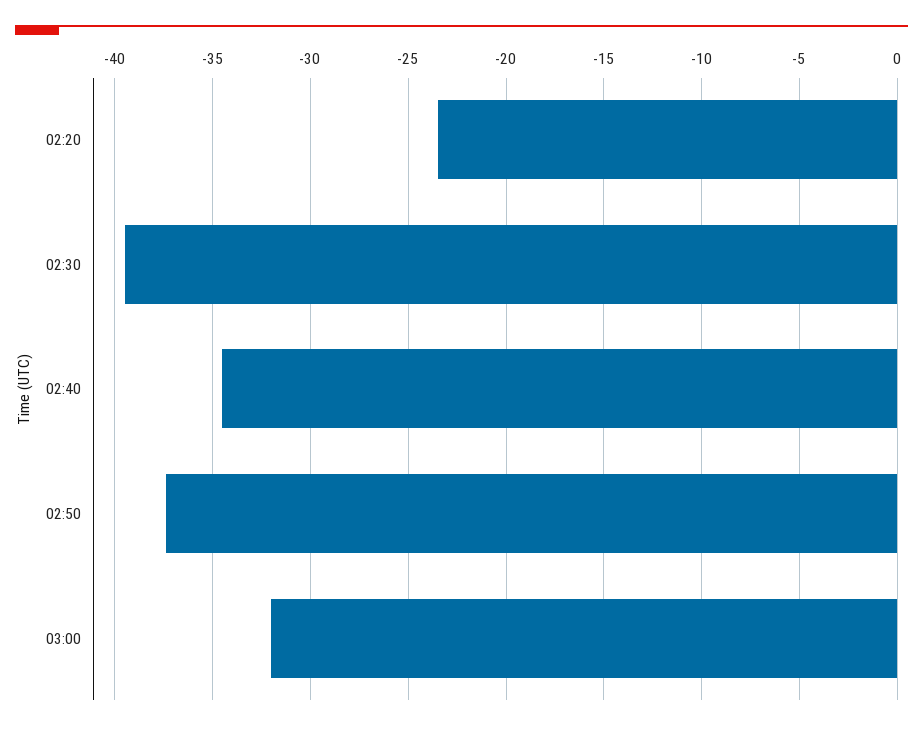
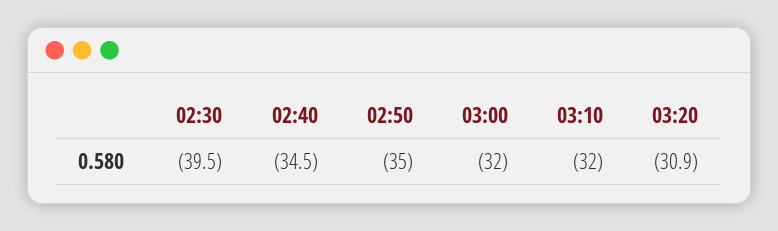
02:20: -23.5 -> none
02:50: -37.5 -> -35
03:10: none -> -32
03:20: none -> -30.9

